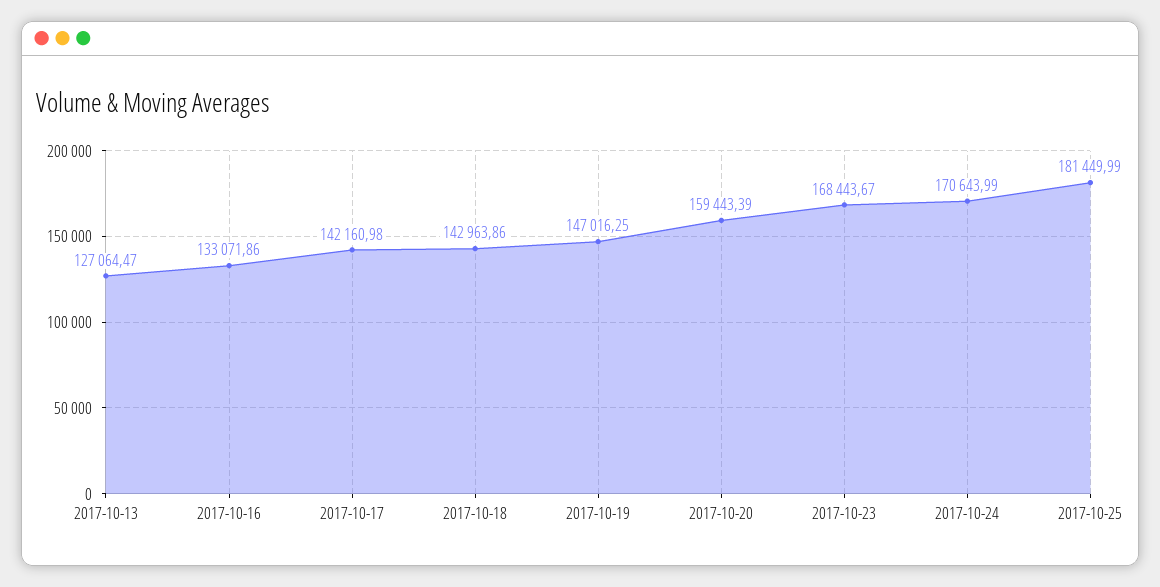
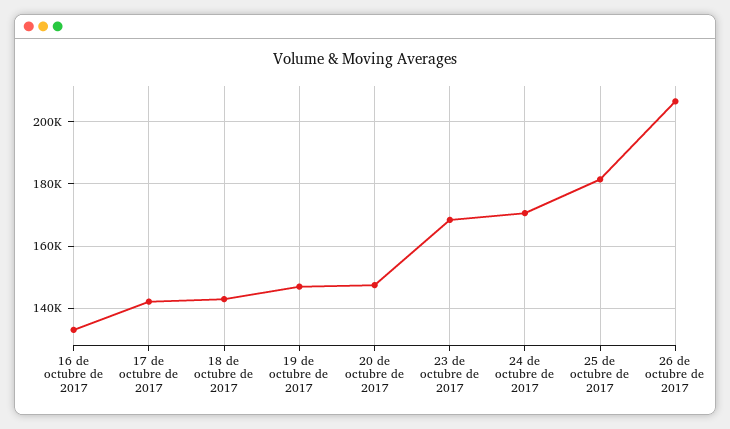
2017-10-13: 127064.47 -> none
2017-10-20: 159443.39 -> 148000
26 de octubre de 2017: none -> 206000

